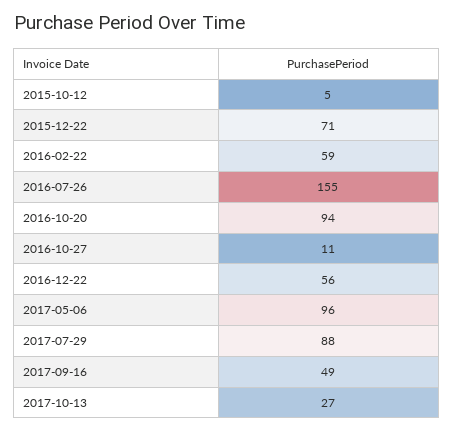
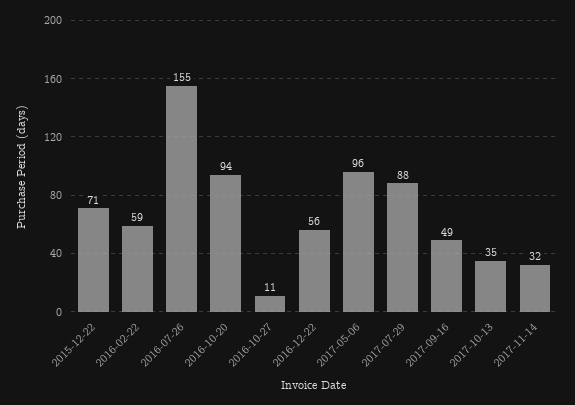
2015-10-12: 5 -> none
2017-10-13: 27 -> 35
2017-11-14: none -> 32

